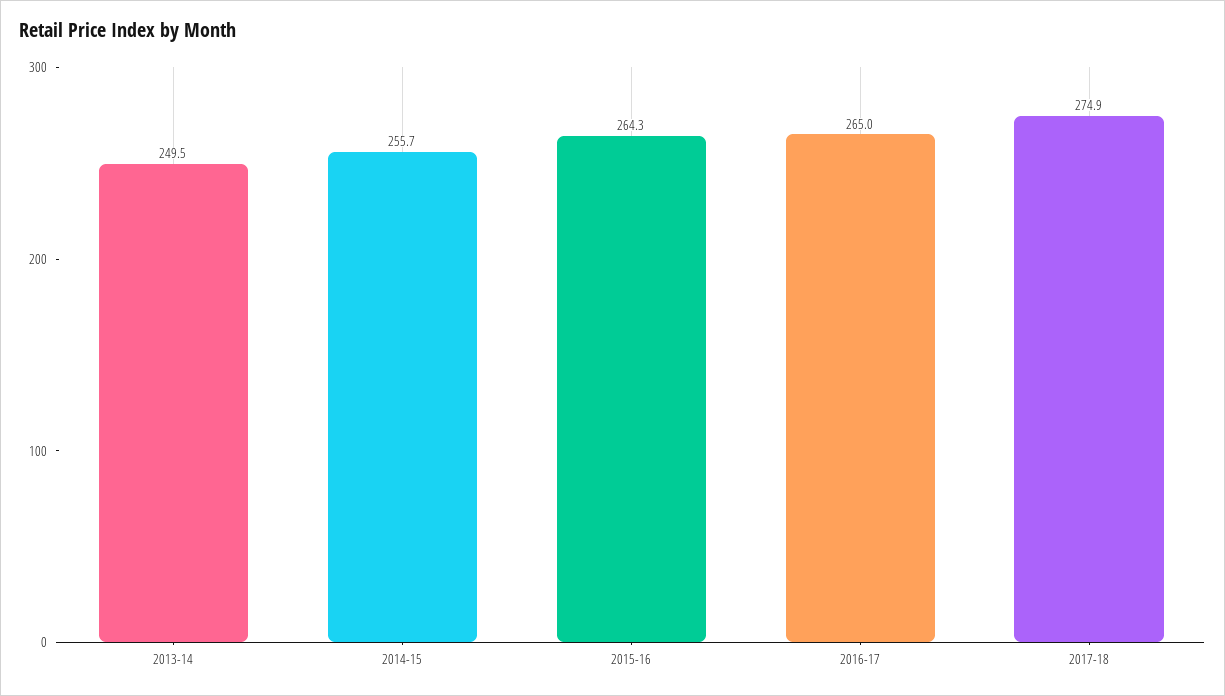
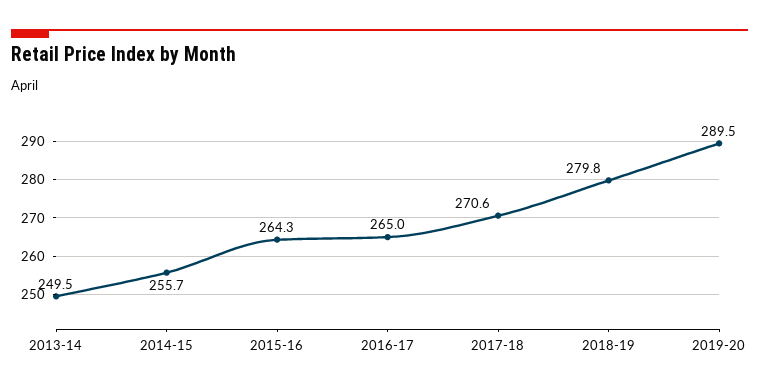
2017-18: 274.9 -> 270.6
2018-19: none -> 279.8
2019-20: none -> 289.5

